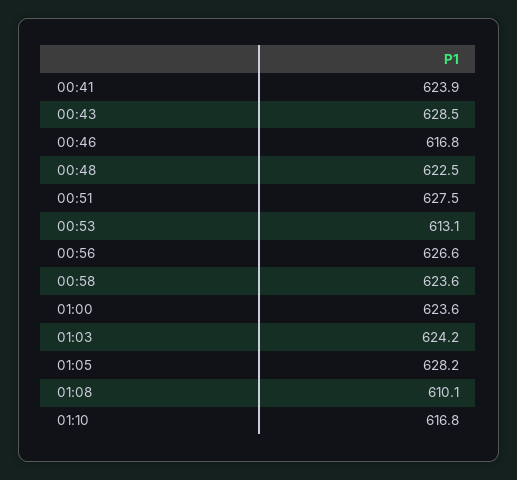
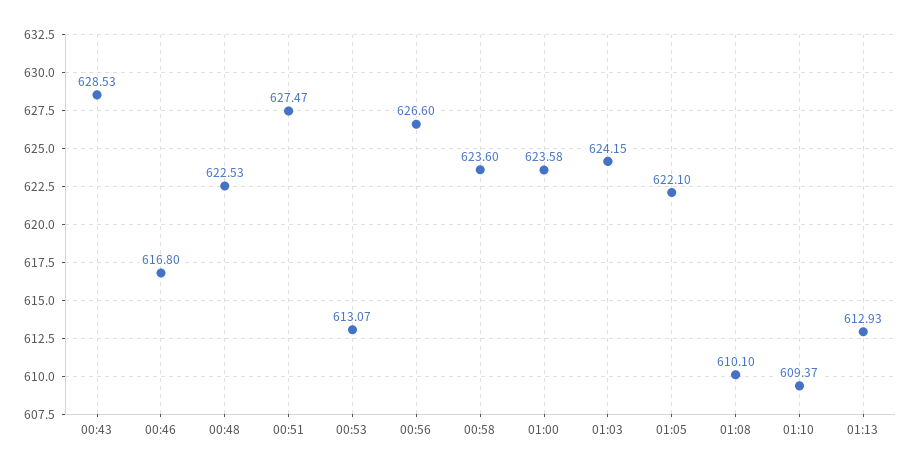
00:41: 623.9 -> none
01:05: 628.2 -> 622.1
01:10: 616.8 -> 609.37
01:13: none -> 612.93

